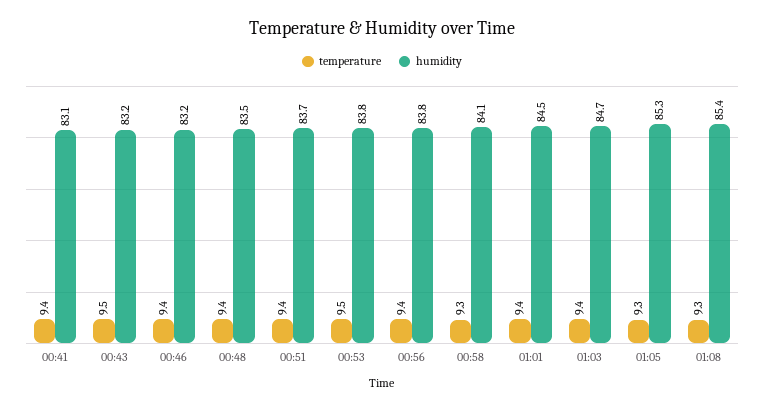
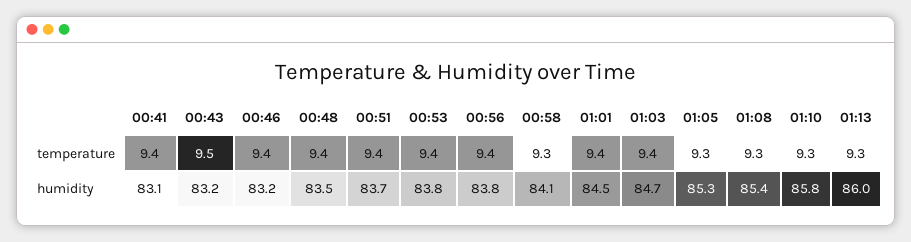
temperature, 00:53: 9.5 -> 9.4
temperature, 01:10: none -> 9.3
temperature, 01:13: none -> 9.3
humidity, 01:10: none -> 85.8
humidity, 01:13: none -> 86

